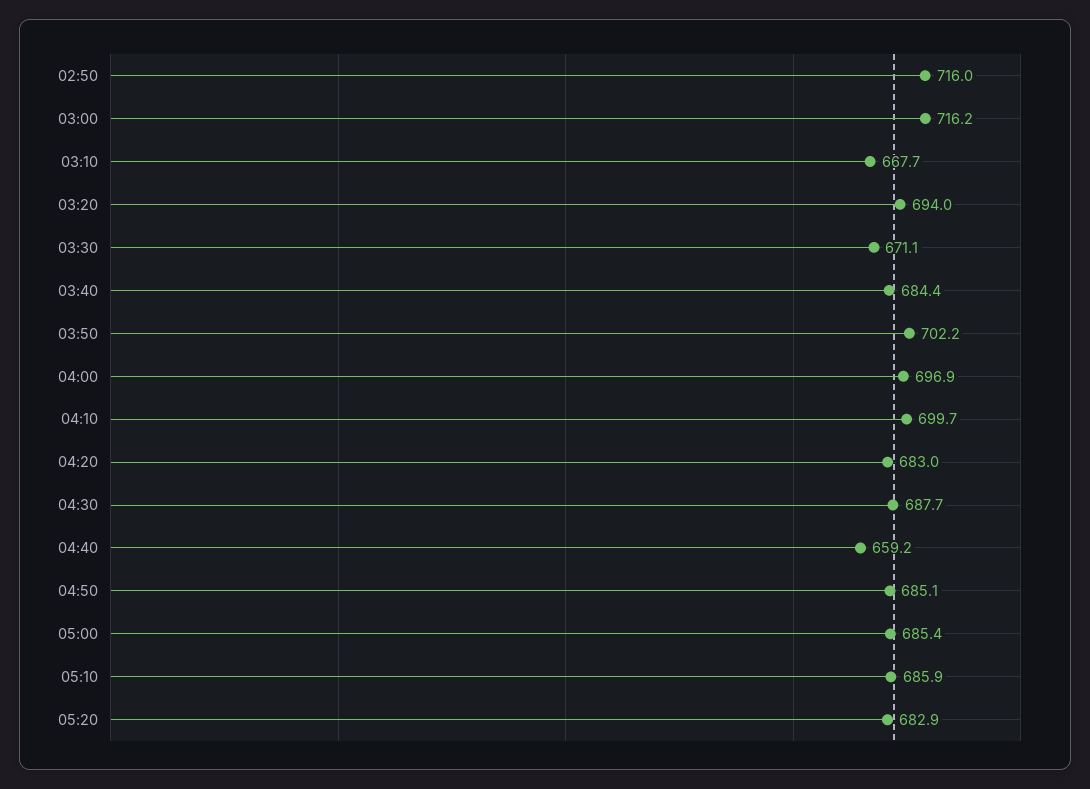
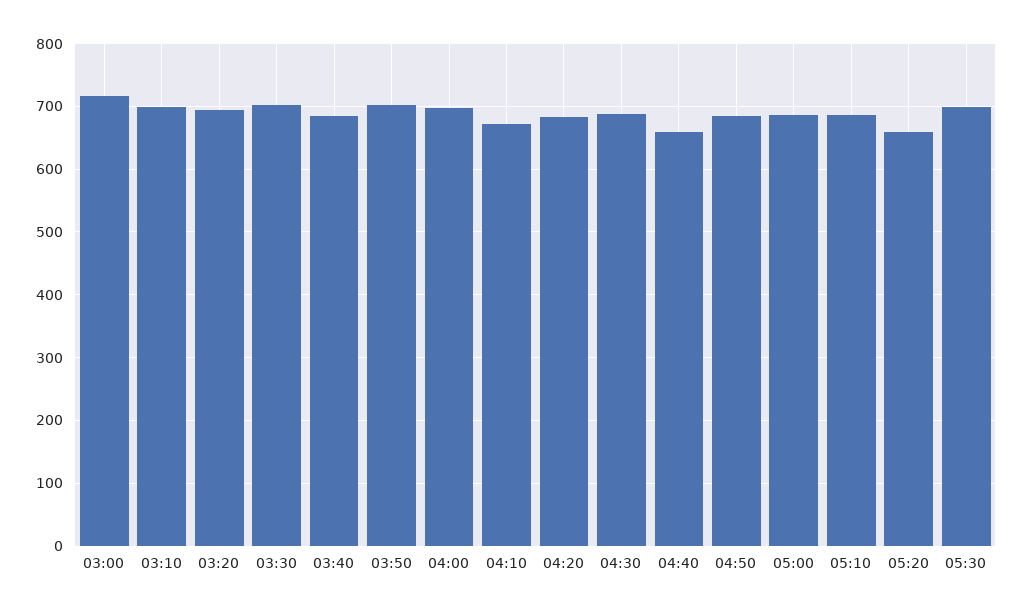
02:50: 716 -> none
03:10: 667.7 -> 700
03:30: 671.1 -> 700
04:10: 699.7 -> 670
05:20: 682.9 -> 660
05:30: none -> 700

